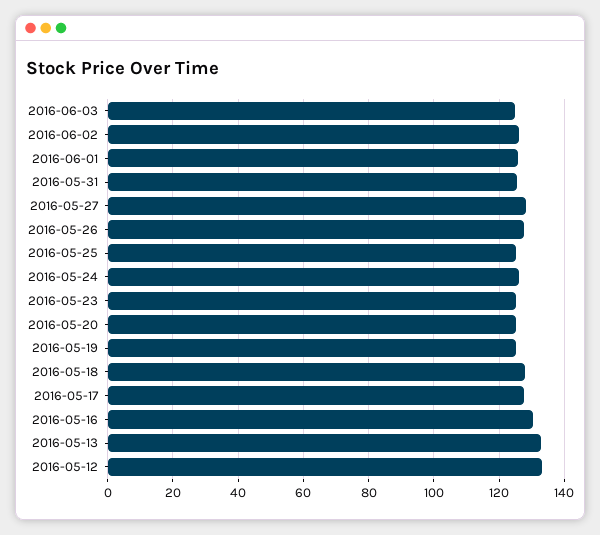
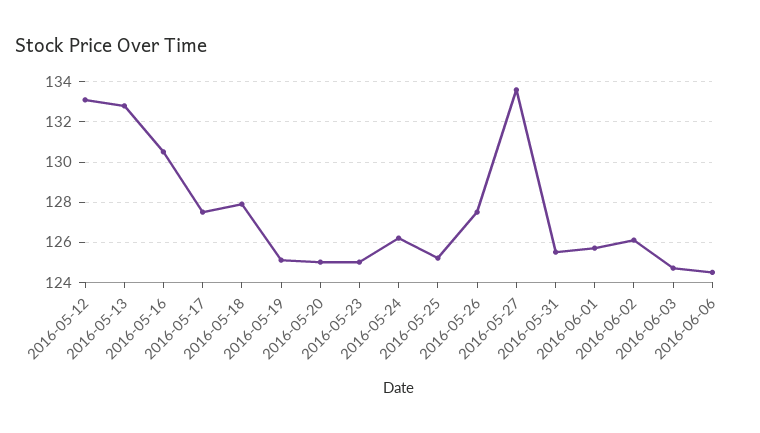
2016-05-27: 128 -> 133.5
2016-06-06: none -> 124.5

